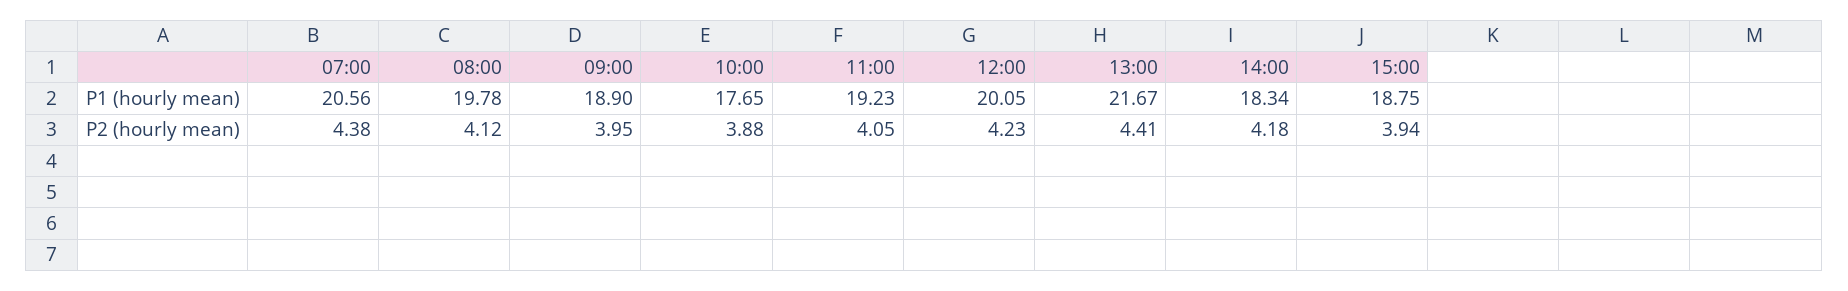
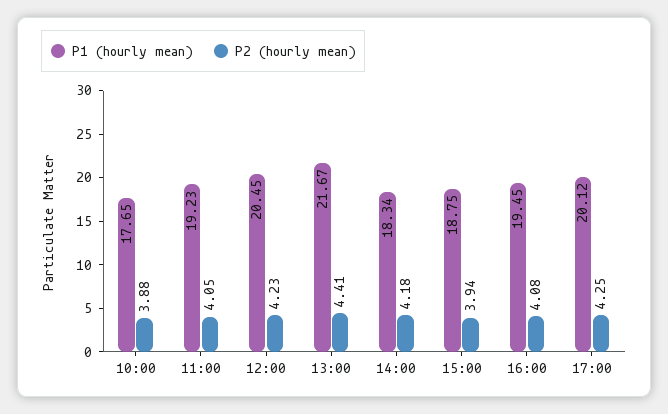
P1 (hourly mean), 07:00: 20.56 -> none
P1 (hourly mean), 08:00: 19.78 -> none
P1 (hourly mean), 09:00: 18.9 -> none
P1 (hourly mean), 12:00: 20.05 -> 20.45
P2 (hourly mean), 07:00: 4.38 -> none
P2 (hourly mean), 08:00: 4.12 -> none
P2 (hourly mean), 09:00: 3.95 -> none
P1 (hourly mean), 16:00: none -> 19.45
P2 (hourly mean), 16:00: none -> 4.08
P1 (hourly mean), 17:00: none -> 20.12
P2 (hourly mean), 17:00: none -> 4.25

